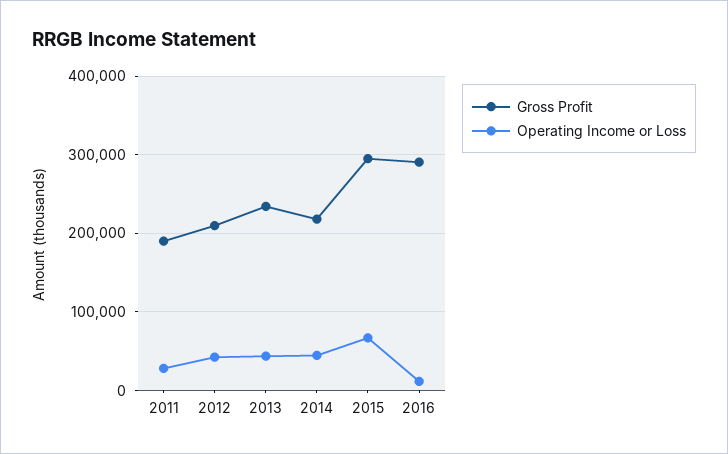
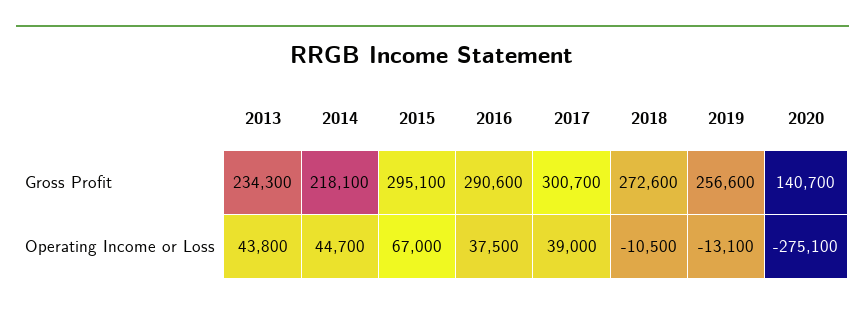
Gross Profit, 2011: 190000 -> none
Operating Income or Loss, 2011: 30000 -> none
Gross Profit, 2012: 210000 -> none
Operating Income or Loss, 2012: 40000 -> none
Operating Income or Loss, 2016: 10000 -> 37500
Gross Profit, 2017: none -> 300700
Gross Profit, 2018: none -> 272600
Gross Profit, 2019: none -> 256600
Gross Profit, 2020: none -> 140700
Operating Income or Loss, 2017: none -> 39000
Operating Income or Loss, 2018: none -> -10500
Operating Income or Loss, 2019: none -> -13100
Operating Income or Loss, 2020: none -> -275100

